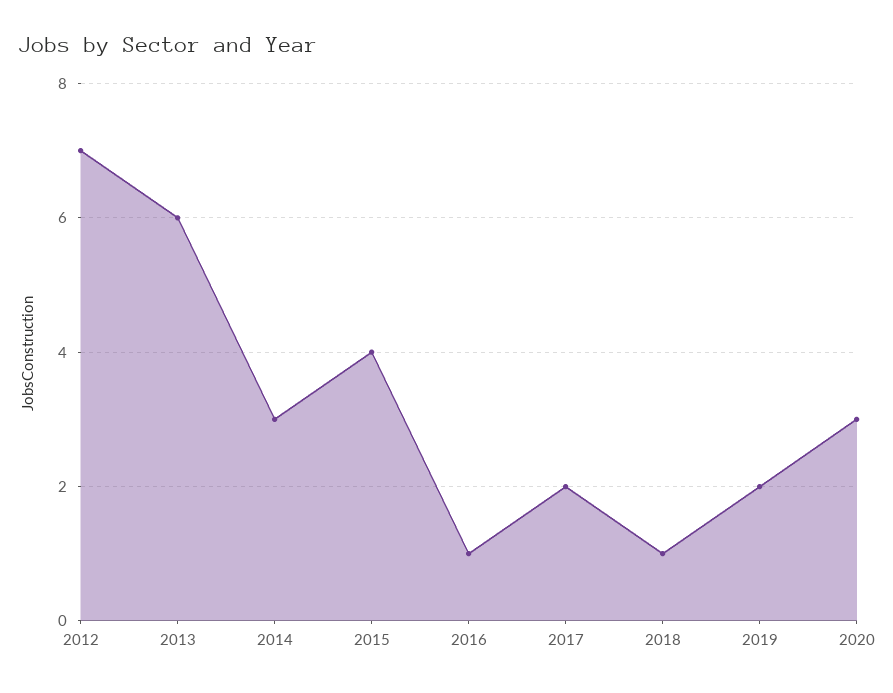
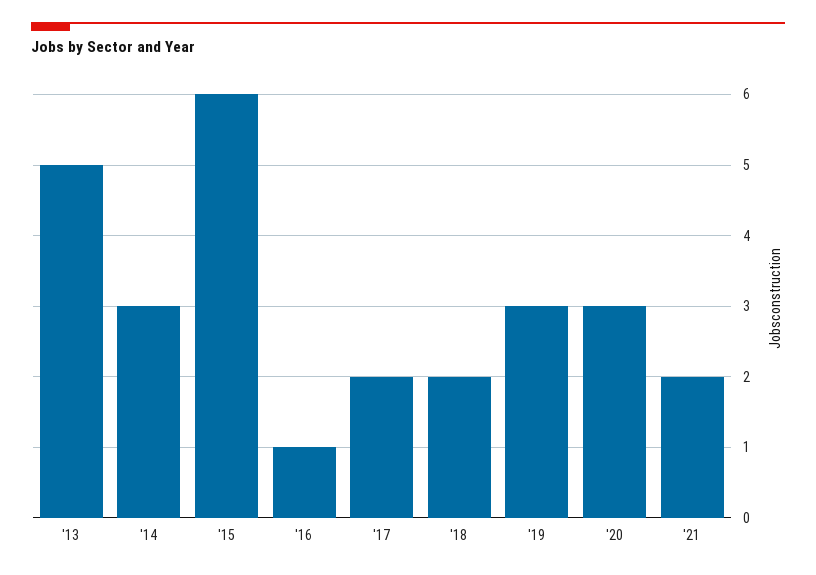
2012: 7 -> none
2013: 6 -> 5
2015: 4 -> 6
2018: 1 -> 2
2019: 2 -> 3
'21: none -> 2

